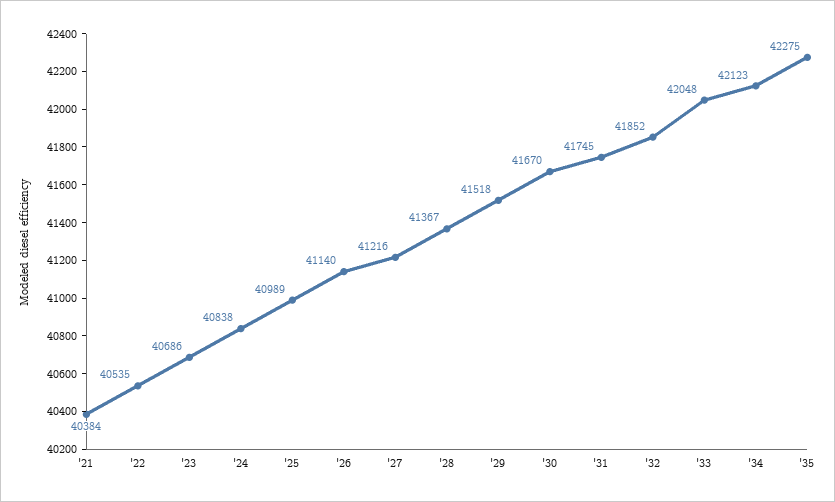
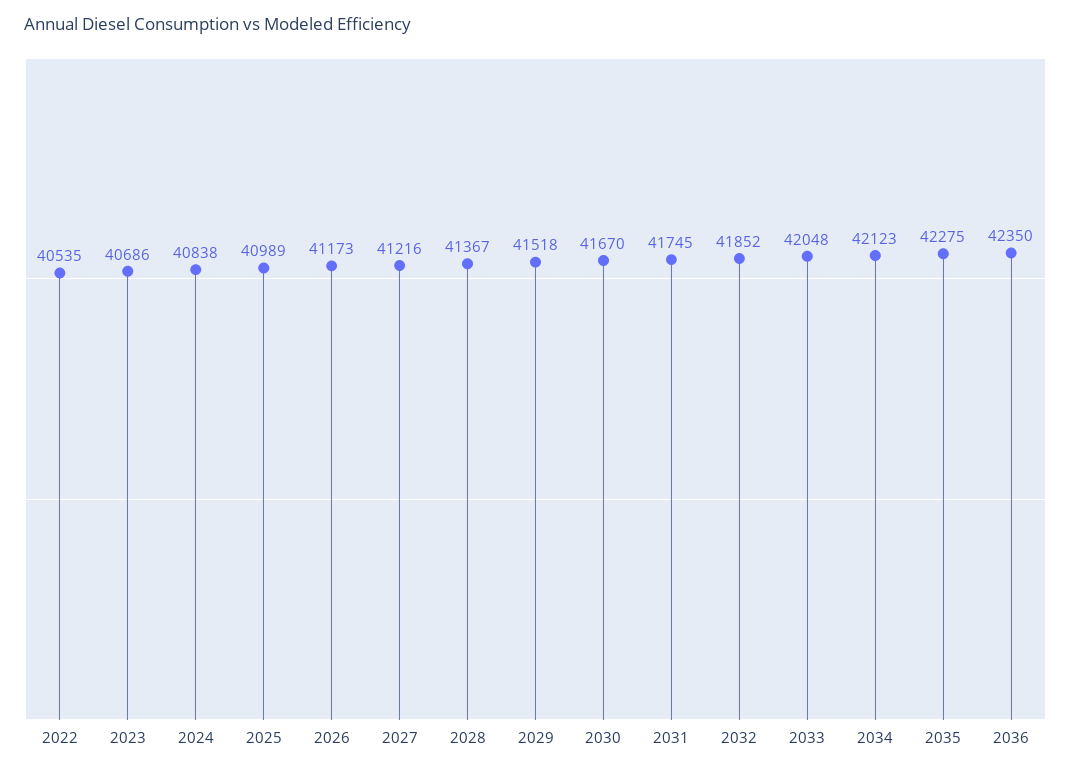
'21: 40384 -> none
'26: 41140 -> 41173
2036: none -> 42350

